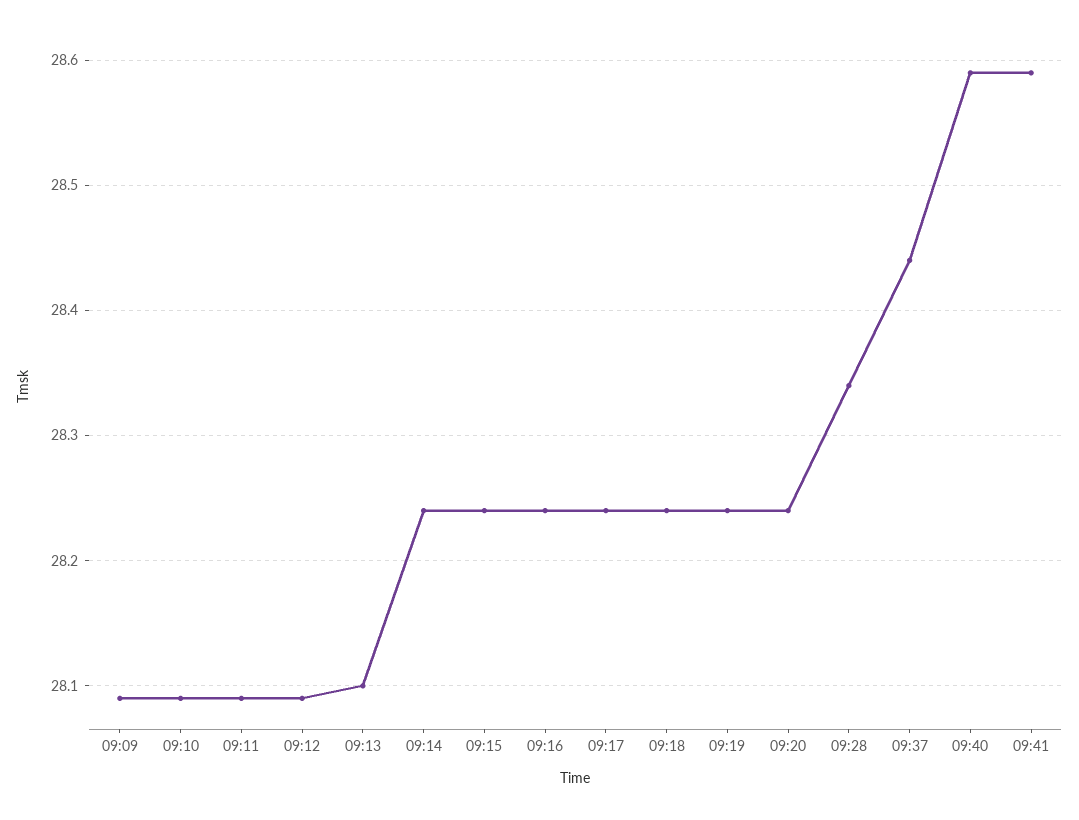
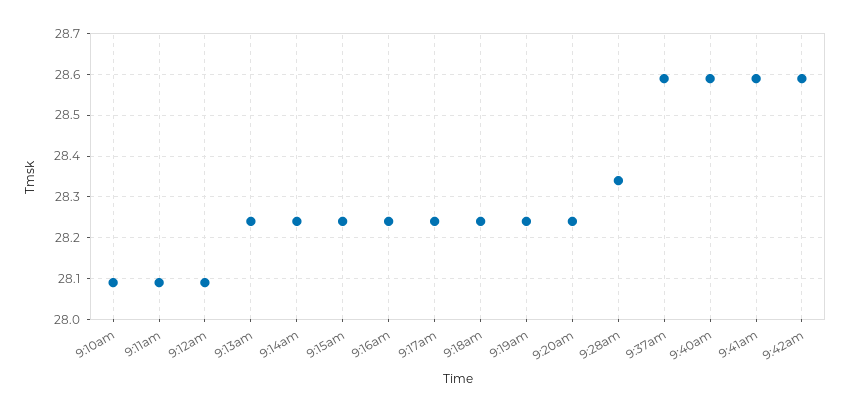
09:09: 28.09 -> none
09:13: 28.1 -> 28.25
09:37: 28.44 -> 28.6
9:42am: none -> 28.6

